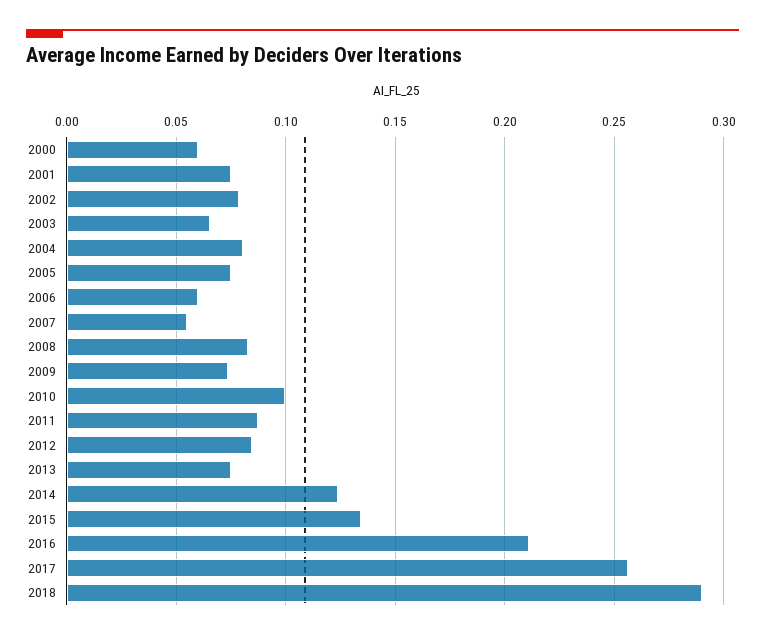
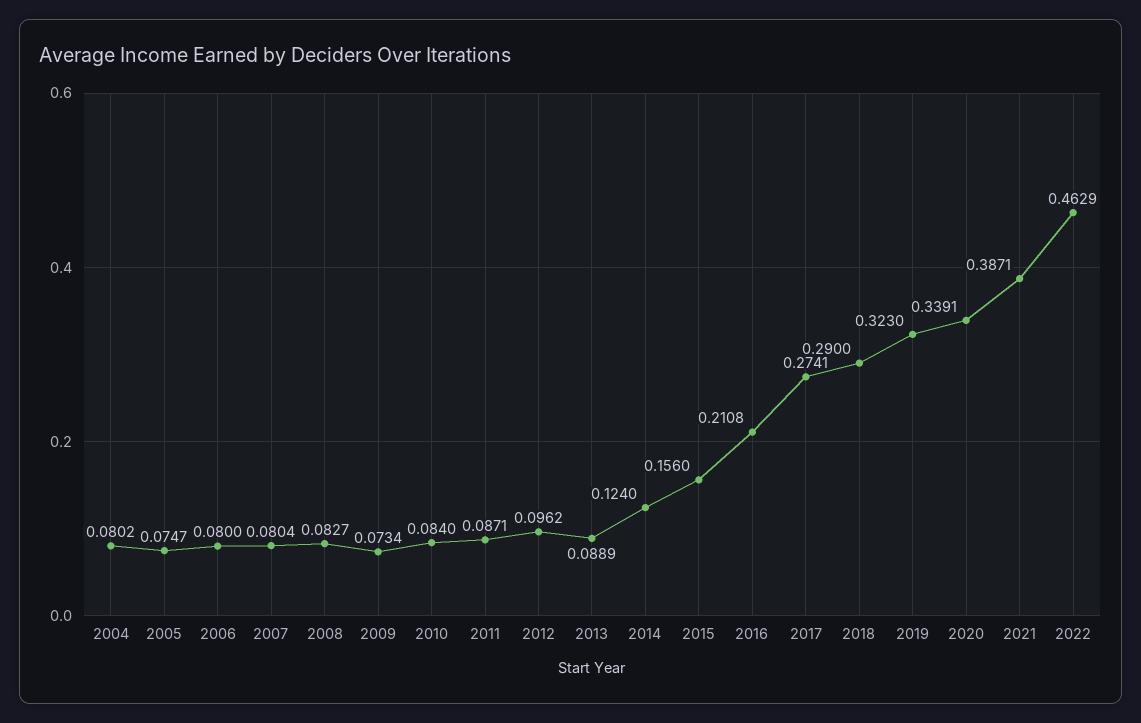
2000: 0.06 -> none
2001: 0.075 -> none
2002: 0.08 -> none
2003: 0.065 -> none
2006: 0.06 -> 0.08
2007: 0.055 -> 0.0804
2010: 0.1 -> 0.084
2012: 0.085 -> 0.0962
2013: 0.075 -> 0.0889
2015: 0.135 -> 0.156
2017: 0.255 -> 0.2741
2019: none -> 0.323
2020: none -> 0.3391
2021: none -> 0.3871
2022: none -> 0.4629

